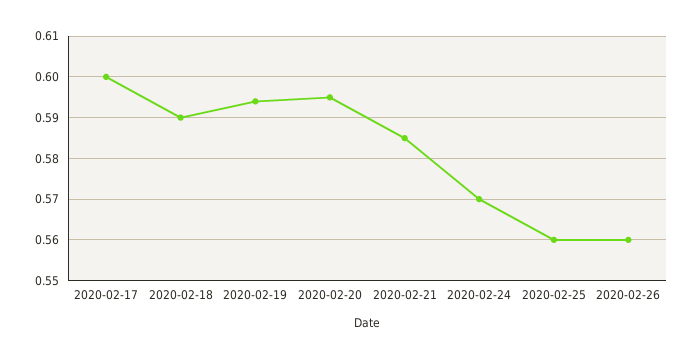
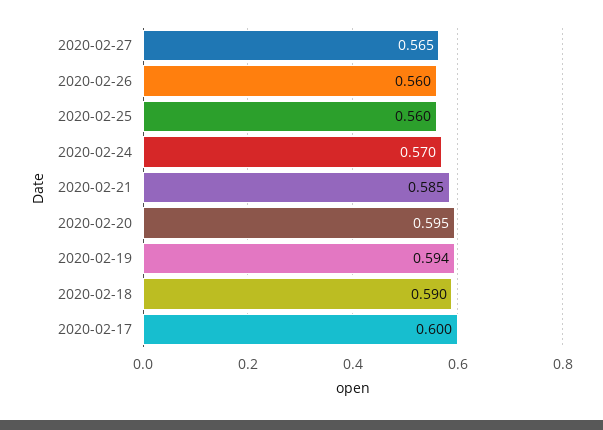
2020-02-27: none -> 0.565

